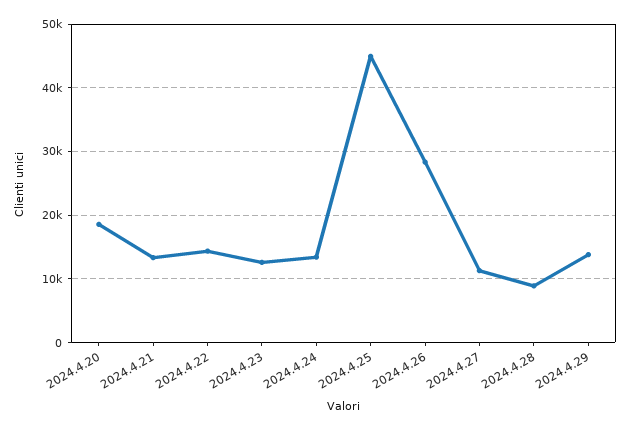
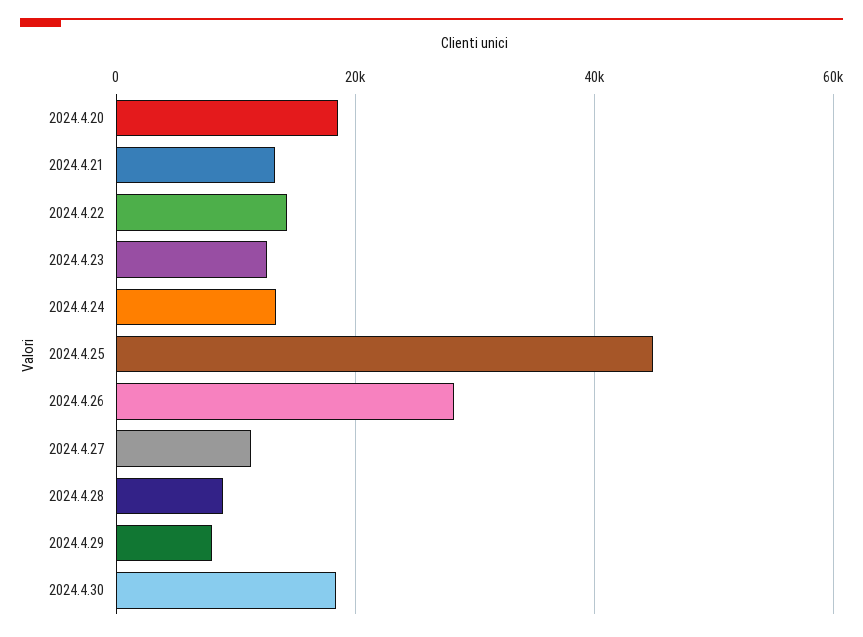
2024.4.29: 14000 -> 8000
2024.4.30: none -> 18000

